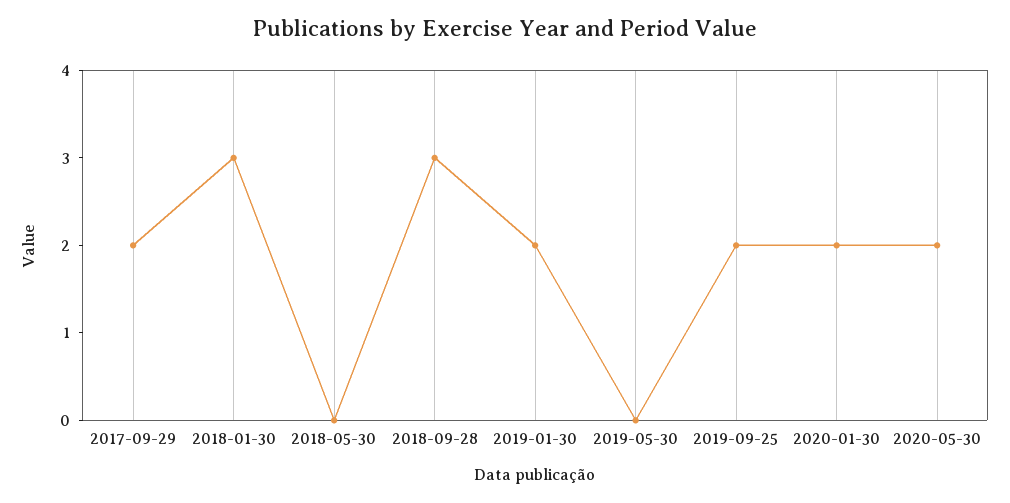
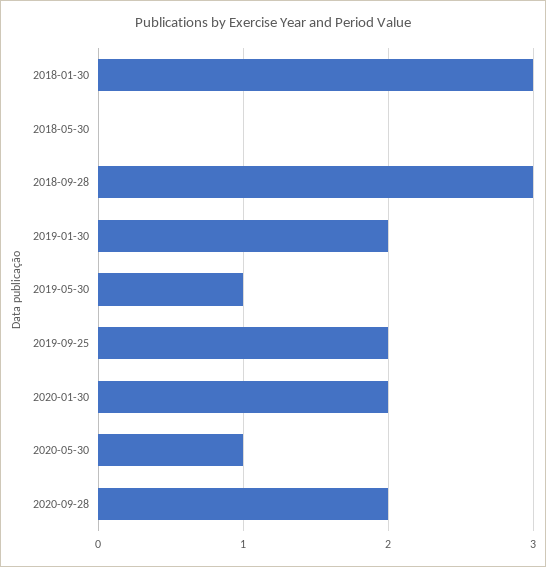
2017-09-29: 2 -> none
2019-05-30: 0 -> 1
2020-05-30: 2 -> 1
2020-09-28: none -> 2

